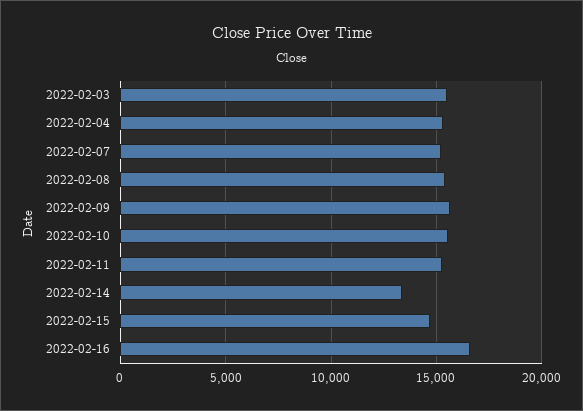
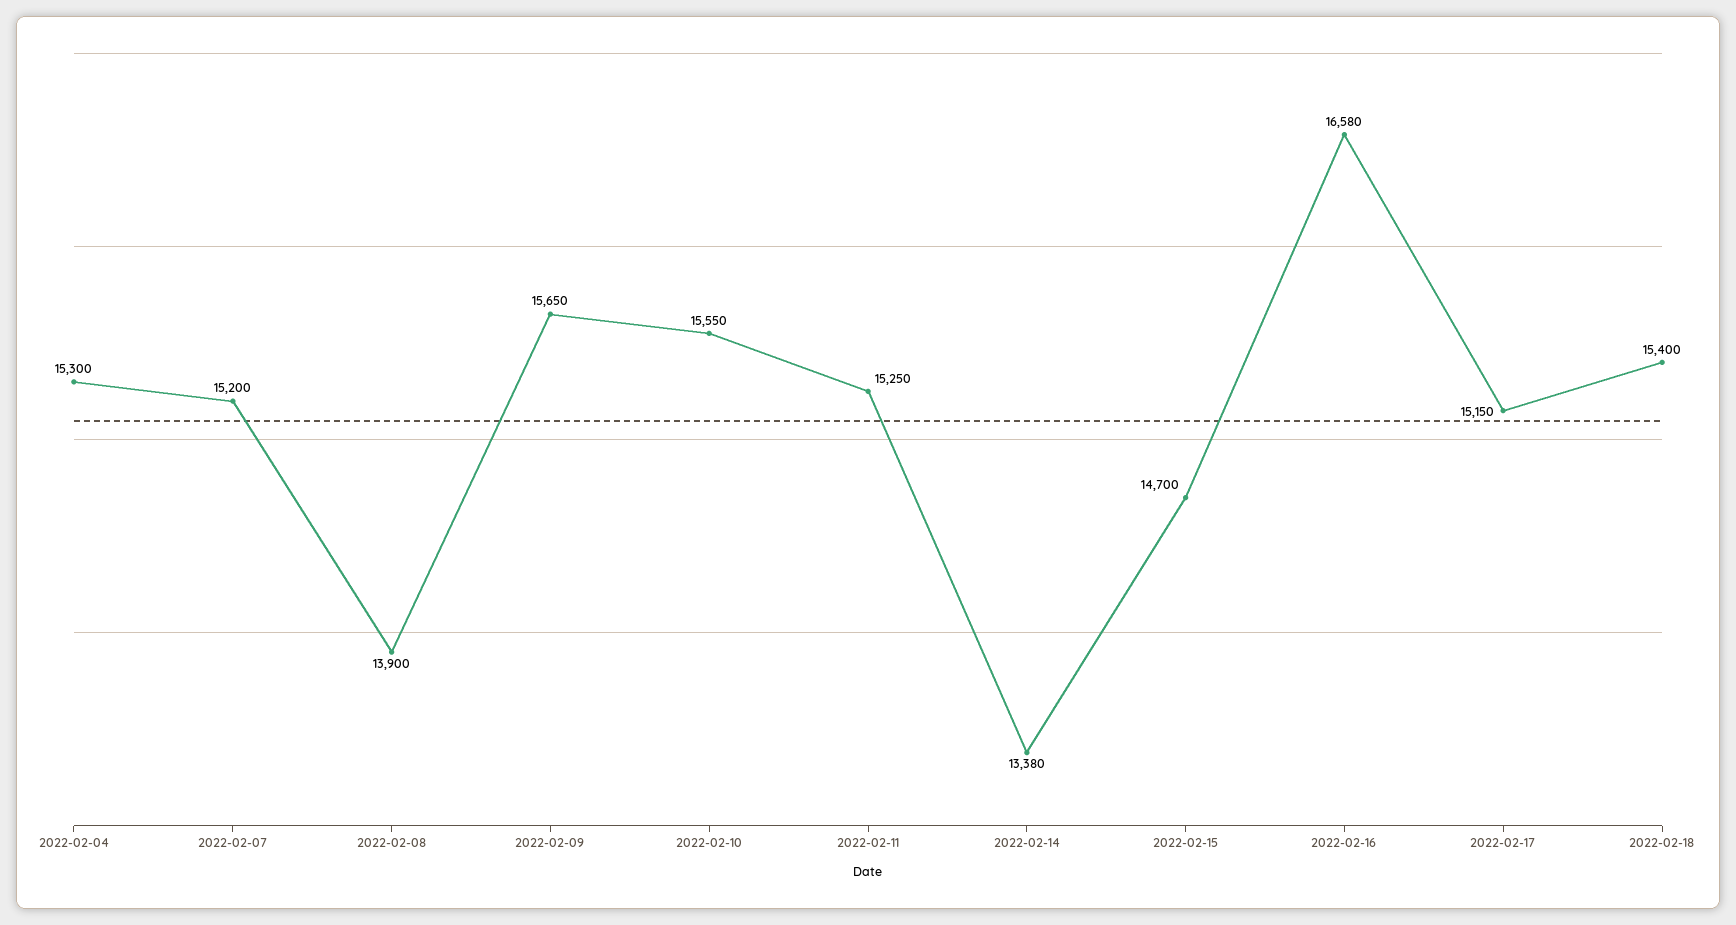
2022-02-03: 15500 -> none
2022-02-08: 15500 -> 13900
2022-02-17: none -> 15150
2022-02-18: none -> 15400

